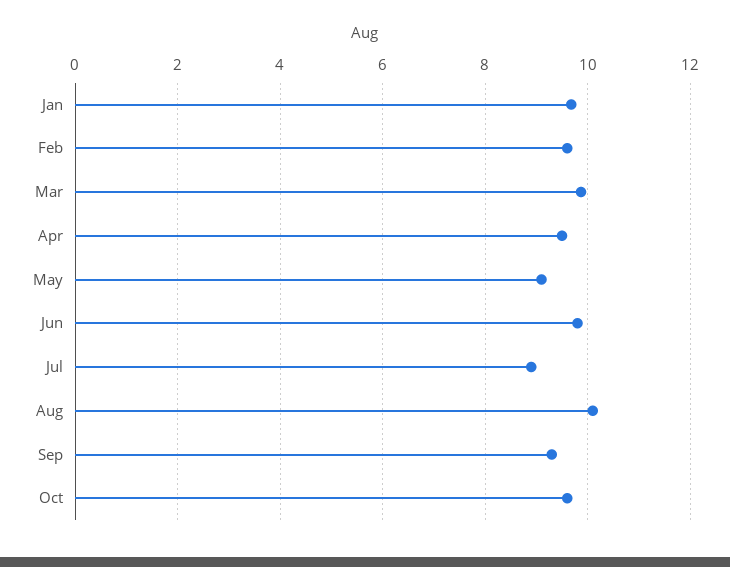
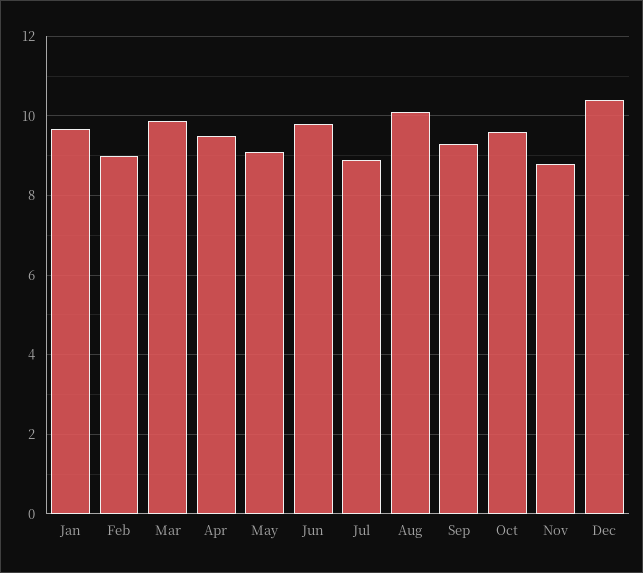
Feb: 9.6 -> 9
Nov: none -> 8.8
Dec: none -> 10.4

